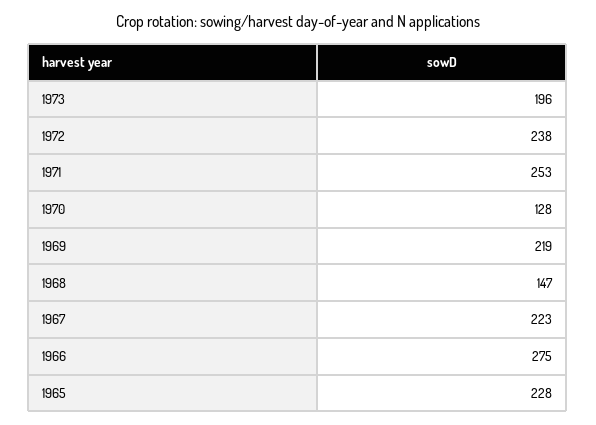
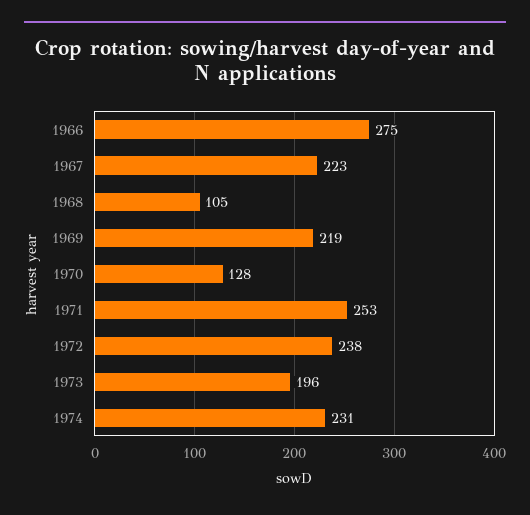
1968: 147 -> 105
1965: 228 -> none
1974: none -> 231

